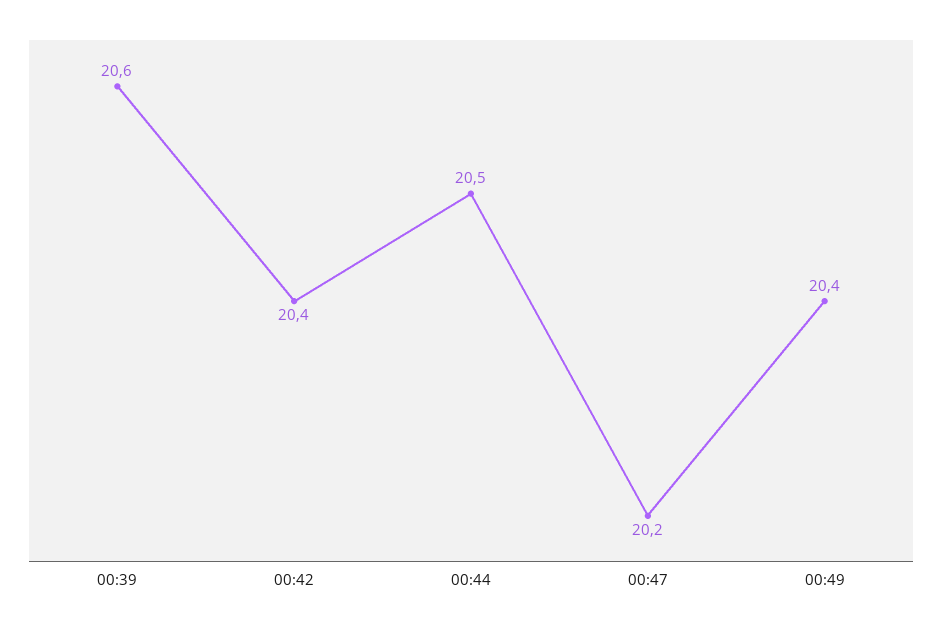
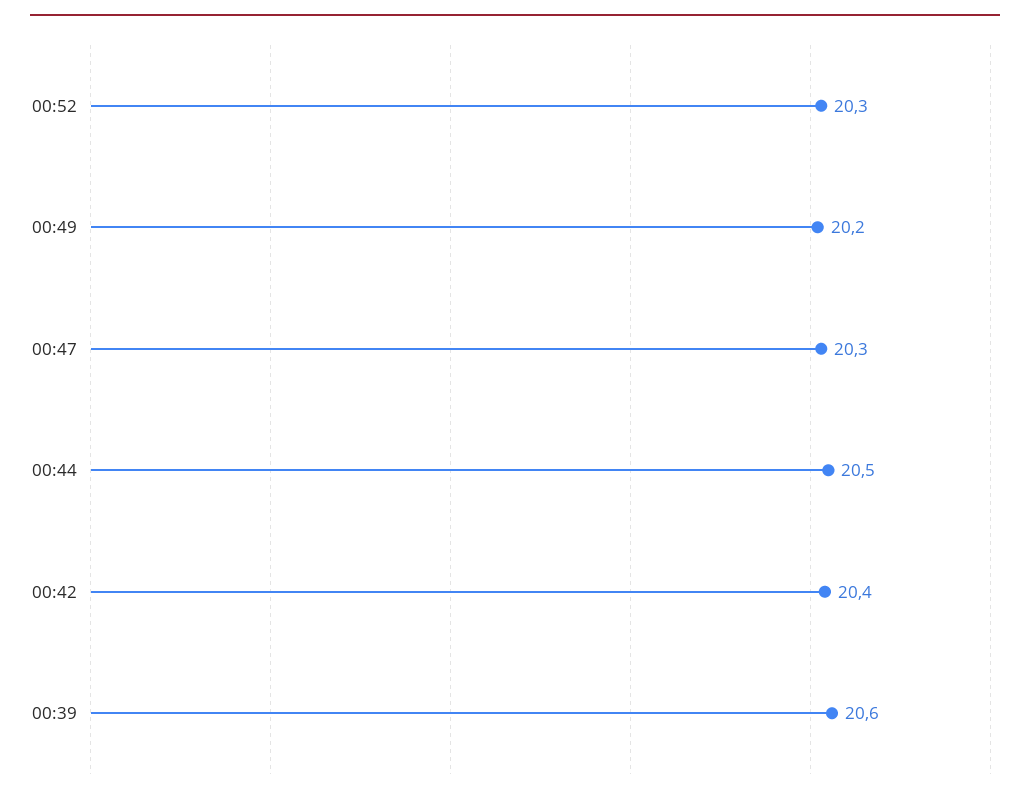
00:47: 20.2 -> 20.3
00:49: 20.4 -> 20.2
00:52: none -> 20.3

